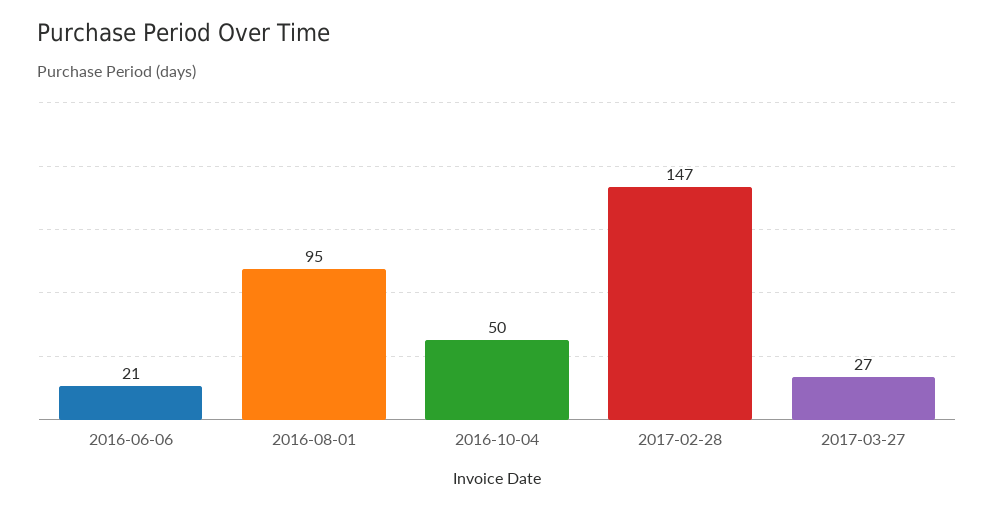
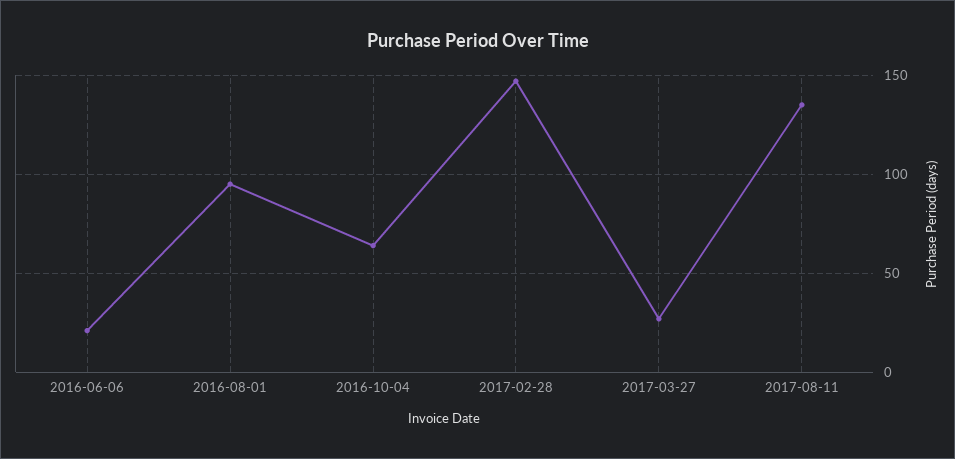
2016-10-04: 50 -> 65
2017-08-11: none -> 135

